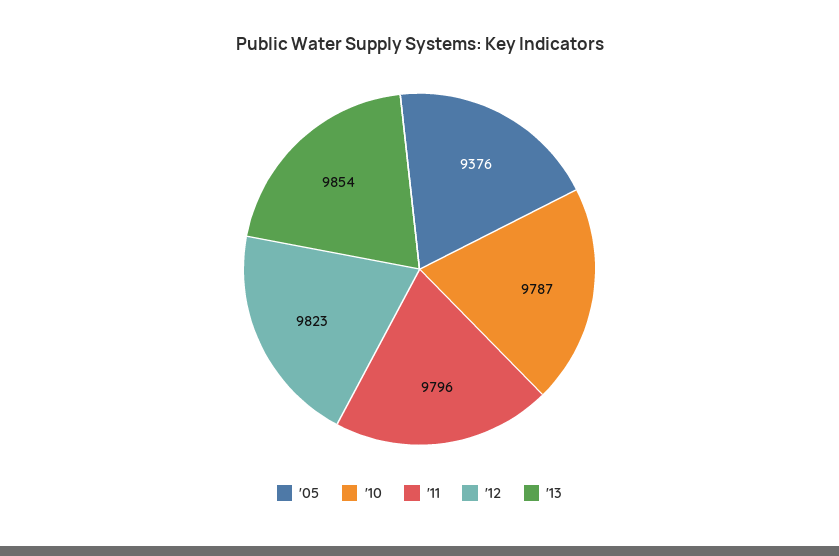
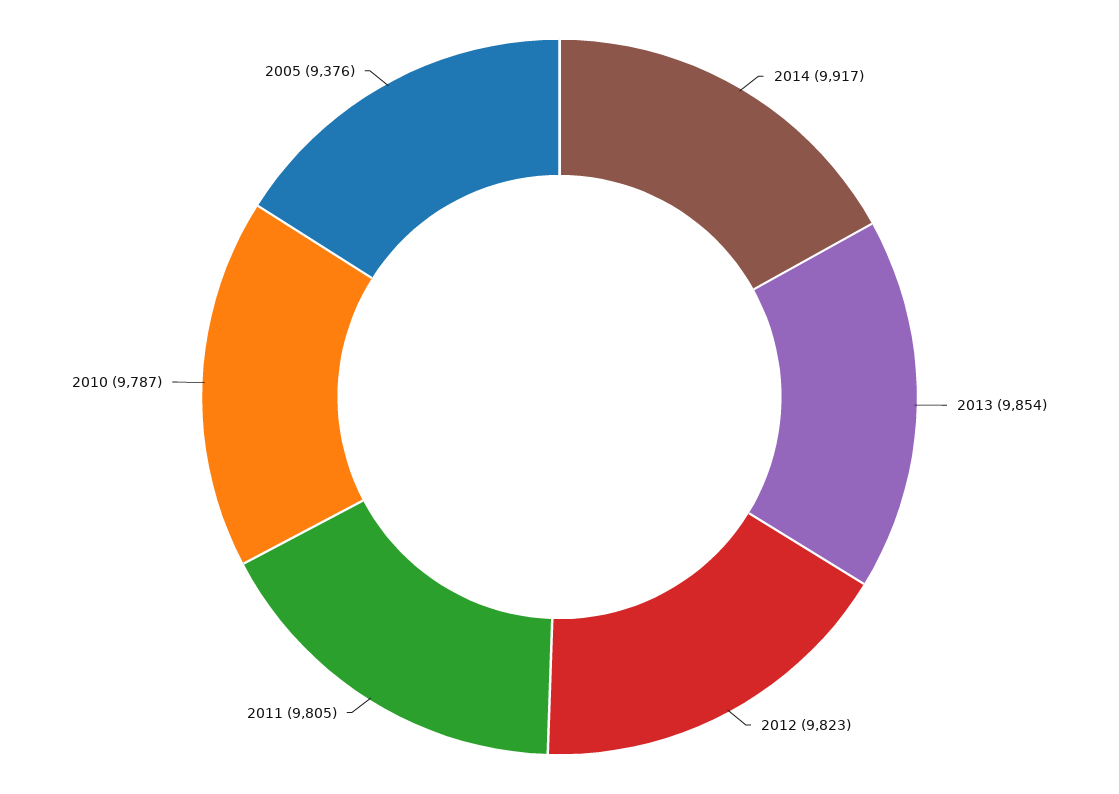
'11: 9796 -> 9805
2014: none -> 9917

